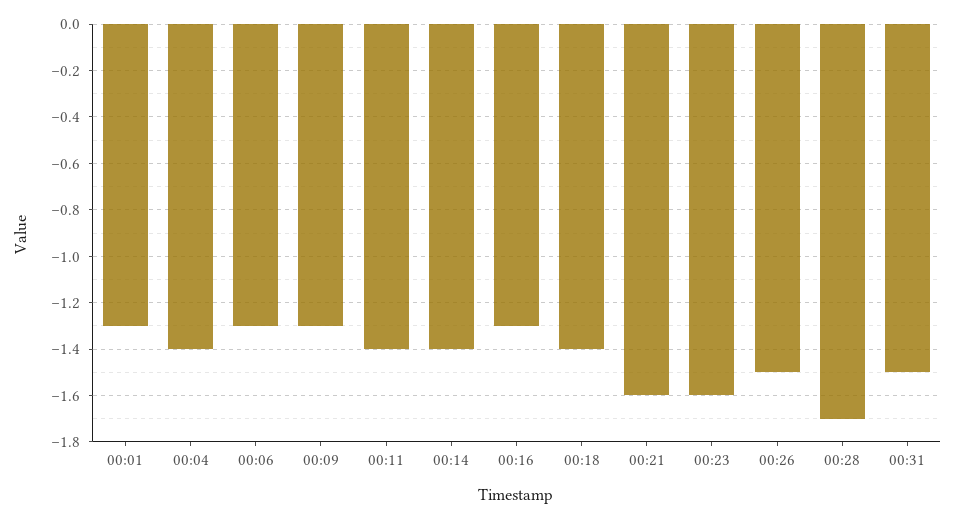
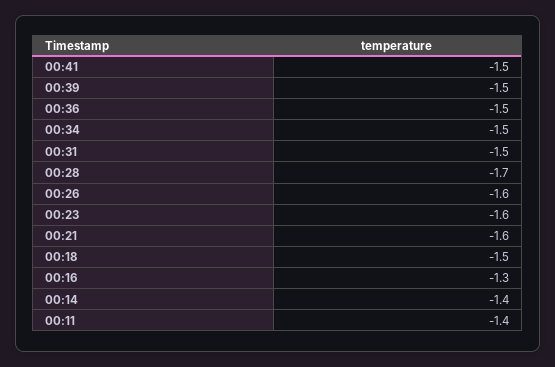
00:01: -1.3 -> none
00:04: -1.4 -> none
00:06: -1.3 -> none
00:09: -1.3 -> none
00:18: -1.4 -> -1.5
00:26: -1.5 -> -1.6
00:41: none -> -1.5
00:39: none -> -1.5
00:36: none -> -1.5
00:34: none -> -1.5

